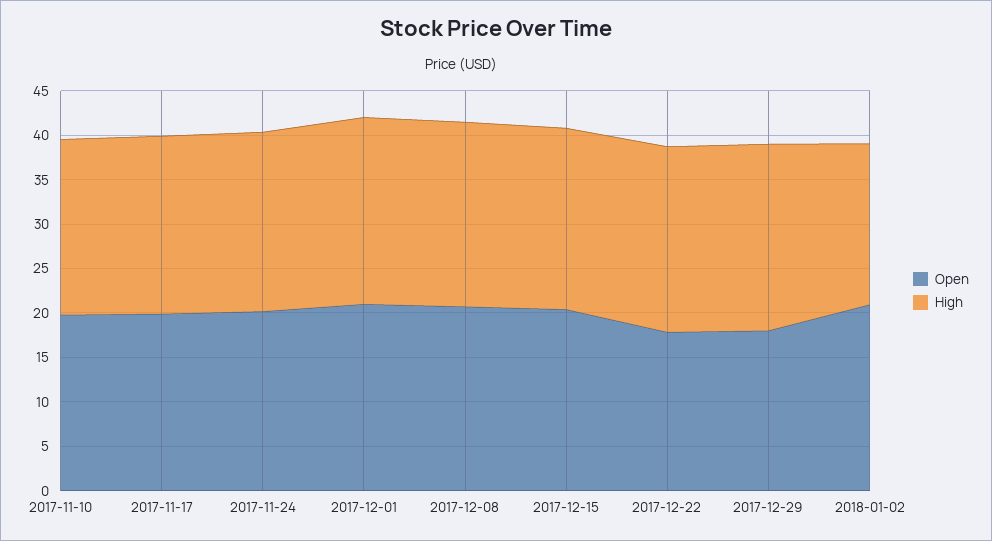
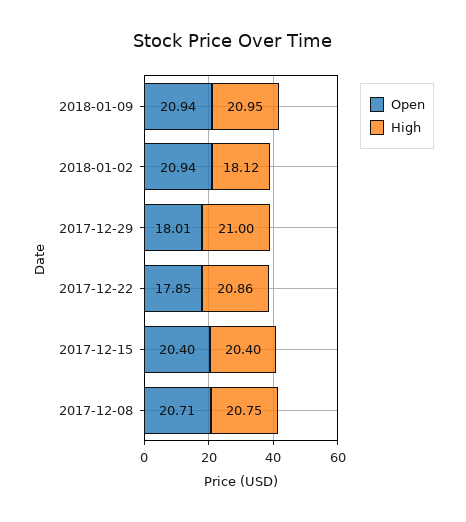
Open, 2017-11-10: 20 -> none
High, 2017-11-10: 20 -> none
Open, 2017-11-17: 20 -> none
High, 2017-11-17: 20 -> none
Open, 2017-11-24: 20 -> none
High, 2017-11-24: 20 -> none
Open, 2017-12-01: 21 -> none
High, 2017-12-01: 21 -> none
Open, 2018-01-09: none -> 20.94
High, 2018-01-09: none -> 20.95

